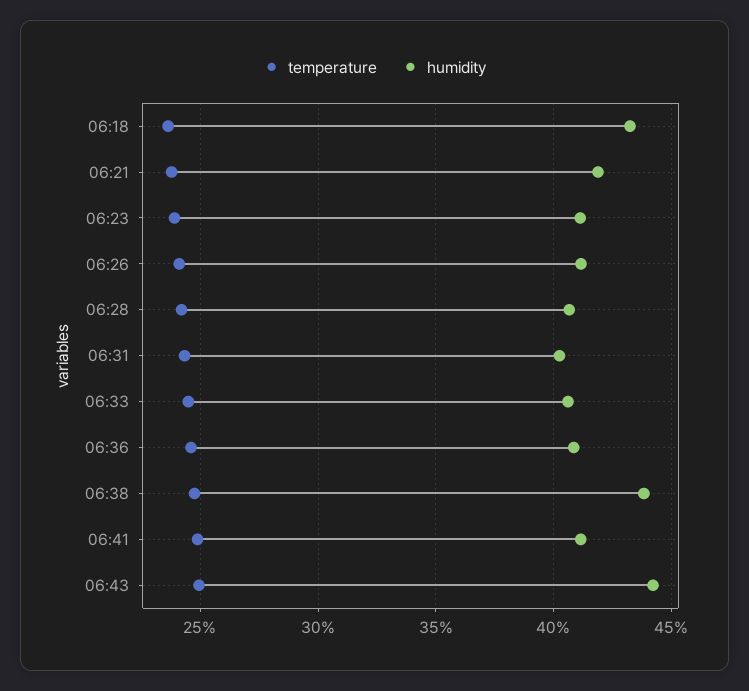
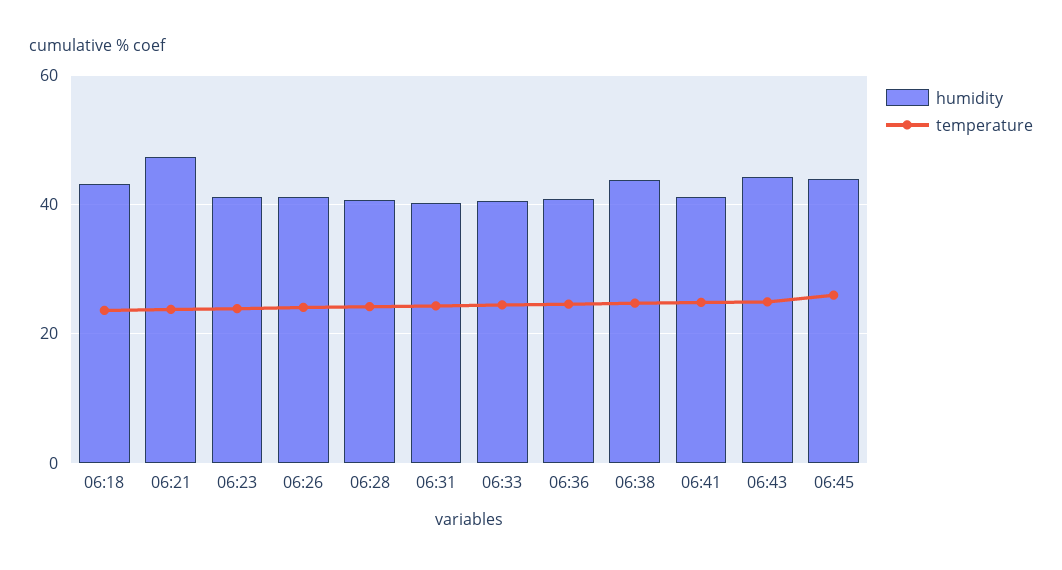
humidity, 06:21: 42 -> 48
humidity, 06:45: none -> 44
temperature, 06:45: none -> 26

